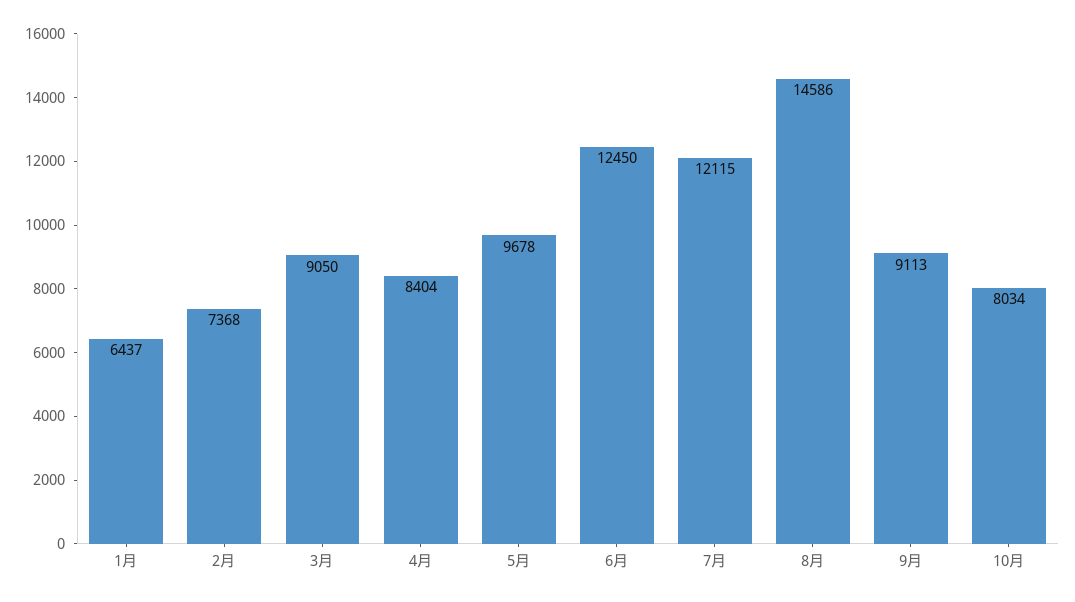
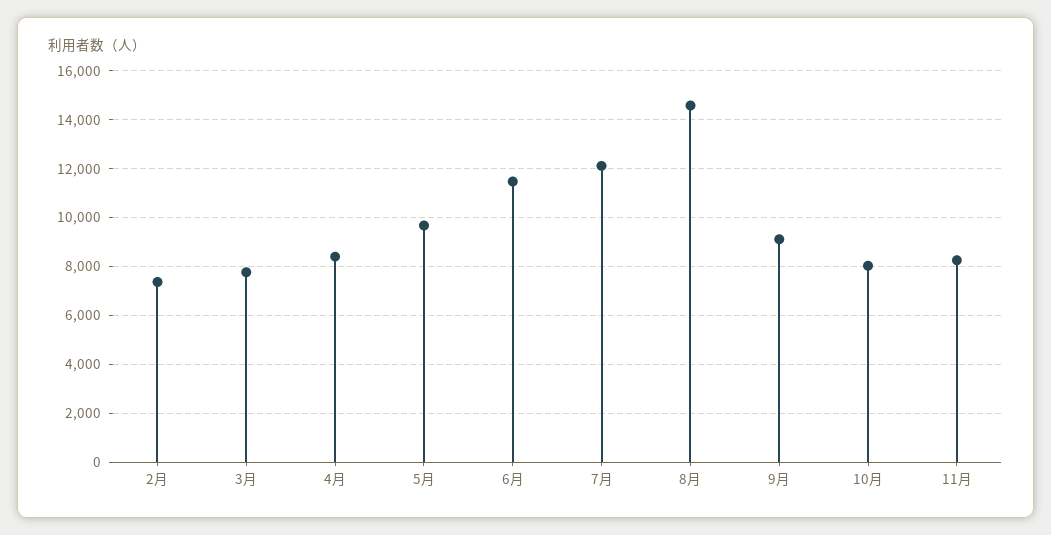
1月: 6437 -> none
3月: 9050 -> 7750
6月: 12450 -> 11500
11月: none -> 8250

